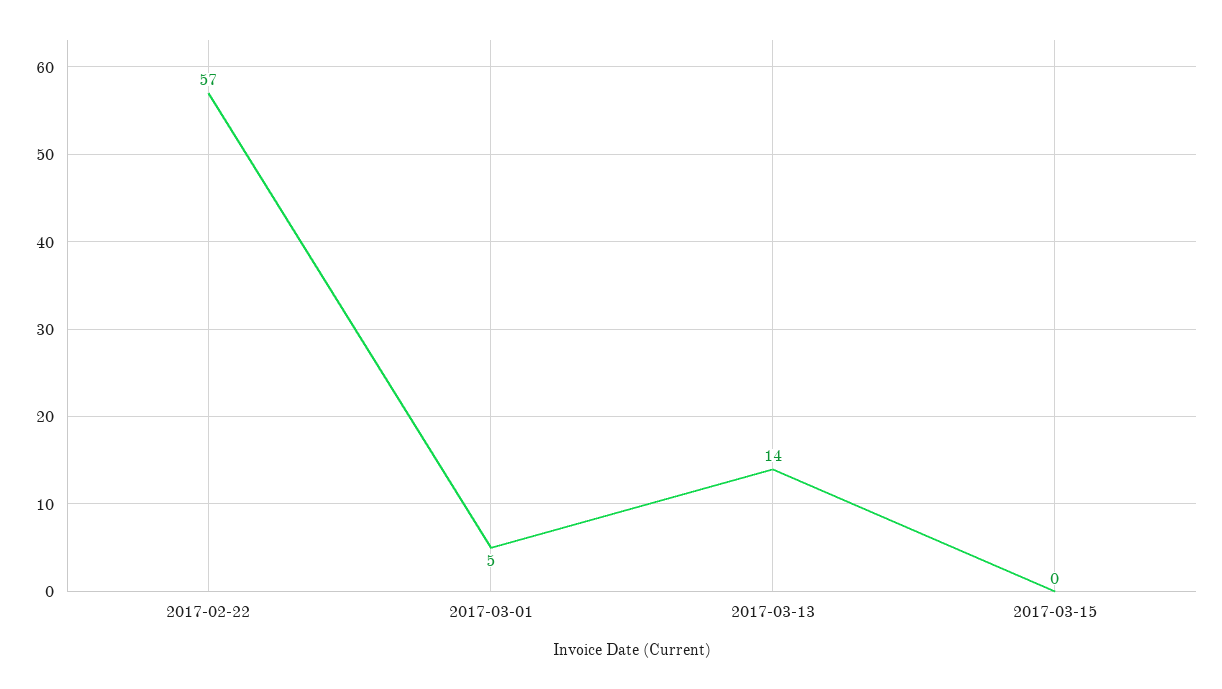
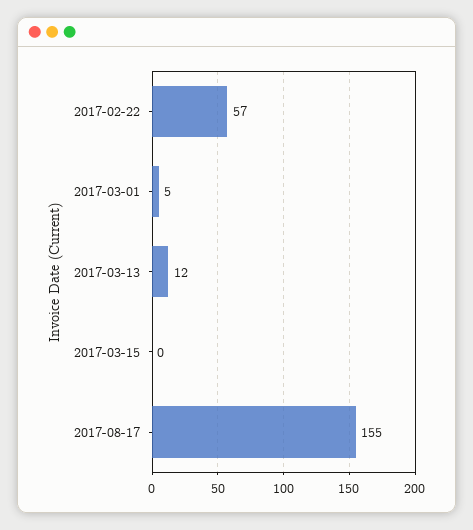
2017-03-13: 14 -> 12
2017-08-17: none -> 155

